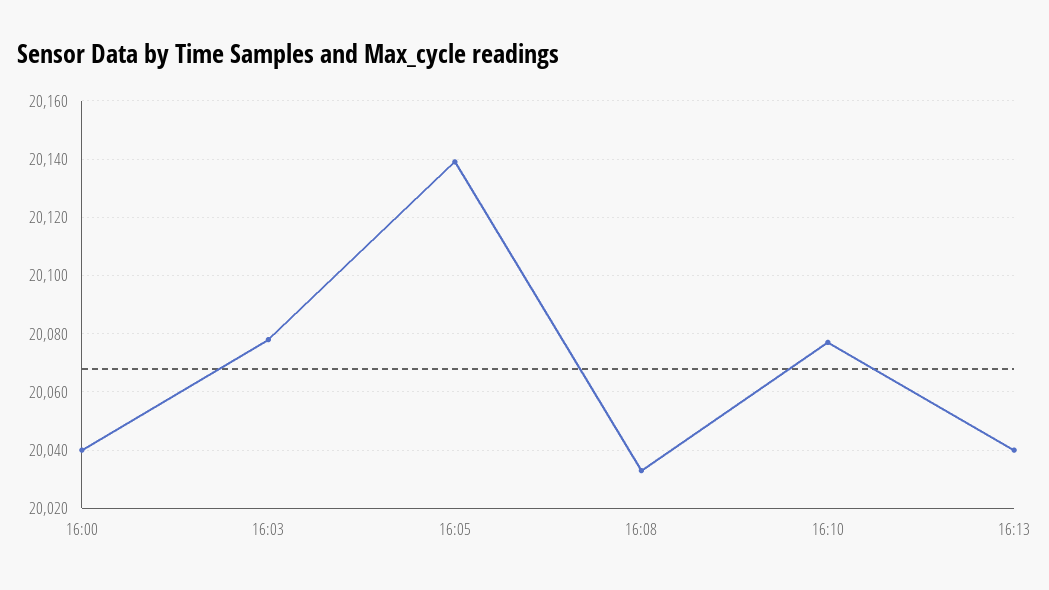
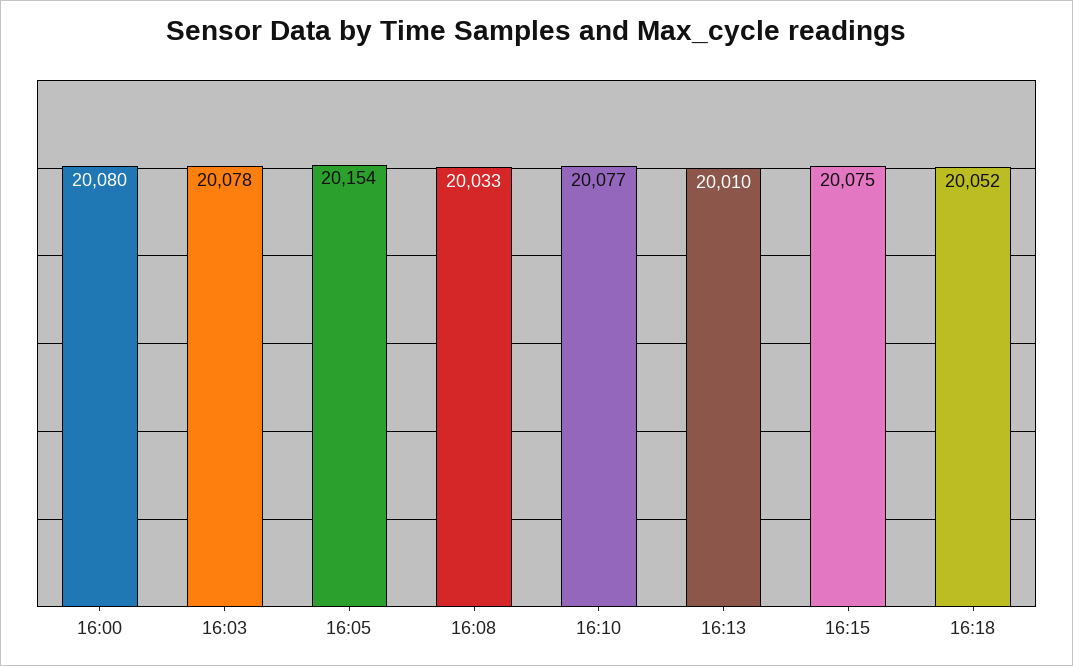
16:00: 20040 -> 20080
16:05: 20140 -> 20154
16:13: 20040 -> 20010
16:15: none -> 20075
16:18: none -> 20052

